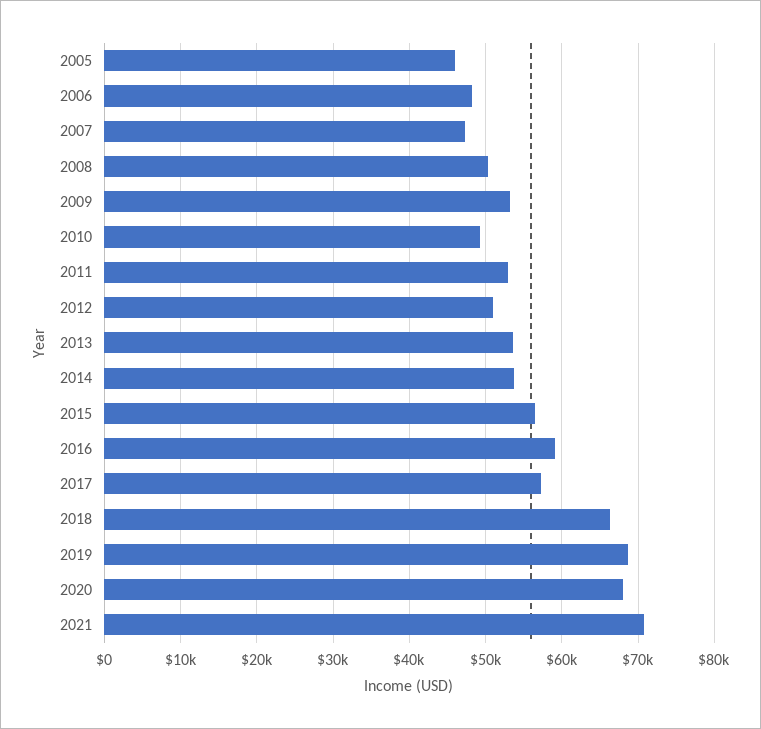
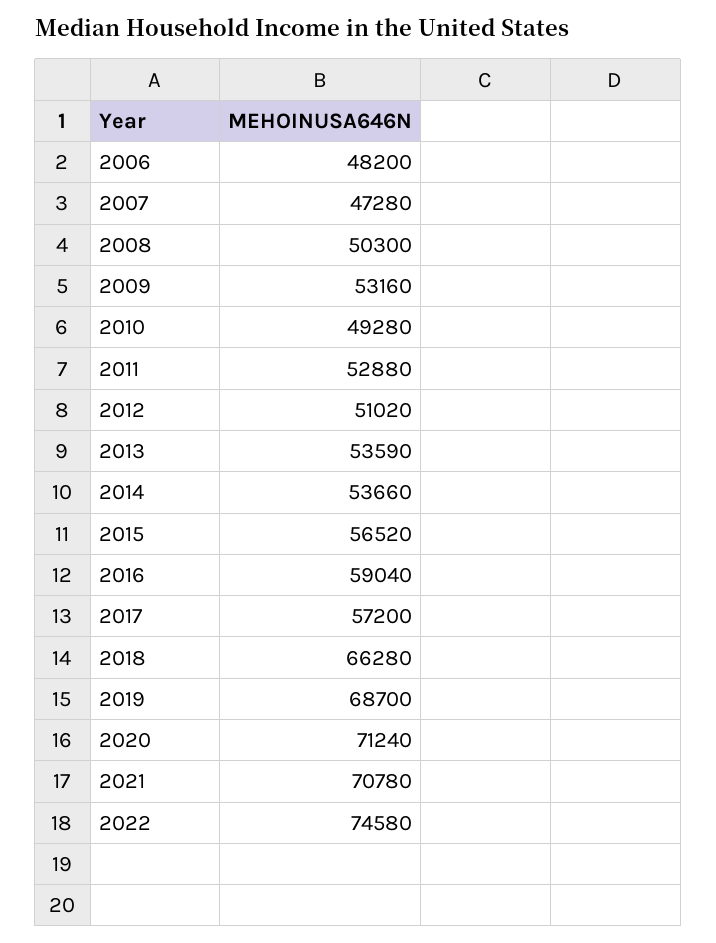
2005: 46000 -> none
2020: 68000 -> 71240
2022: none -> 74580

